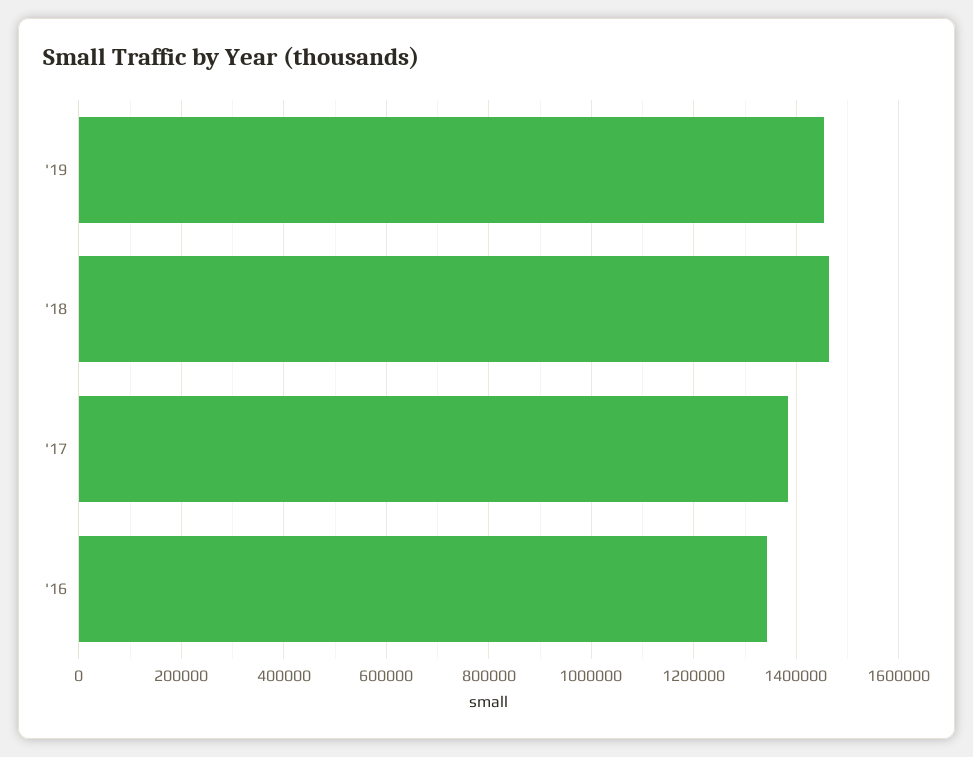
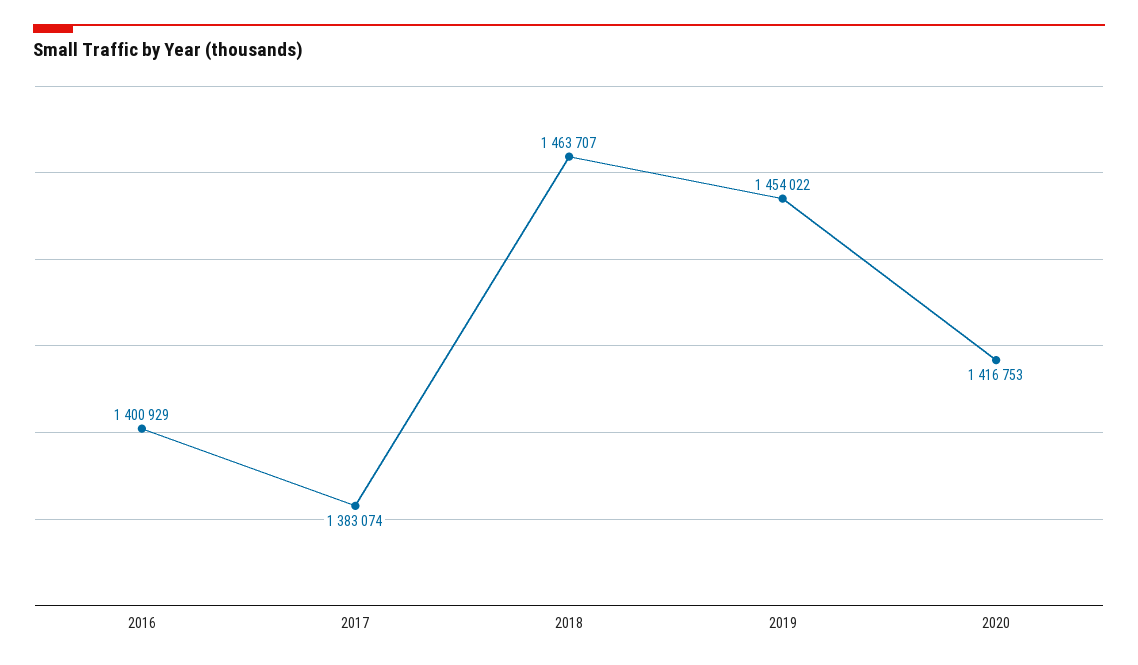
'16: 1340000 -> 1400929
2020: none -> 1416753

